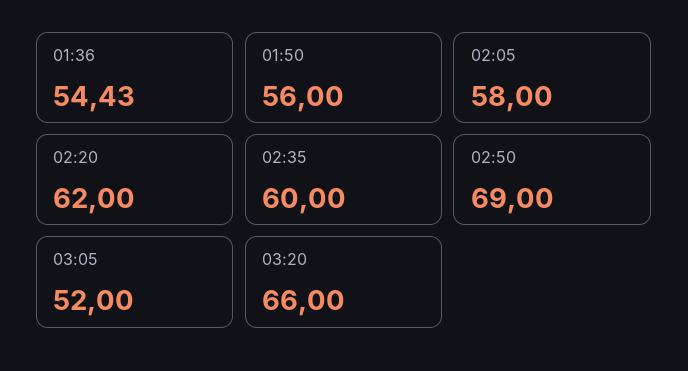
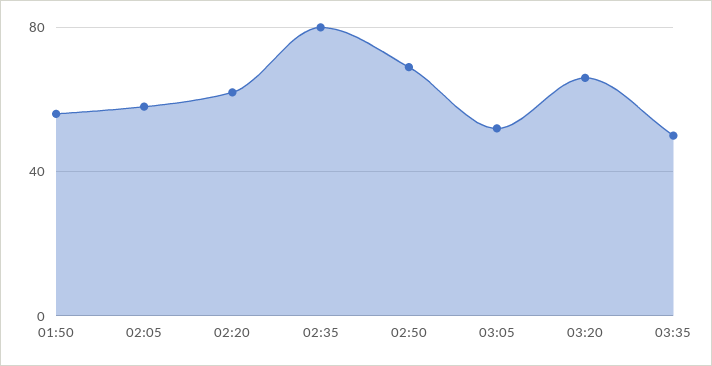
01:36: 54.43 -> none
02:35: 60 -> 80
03:35: none -> 50

